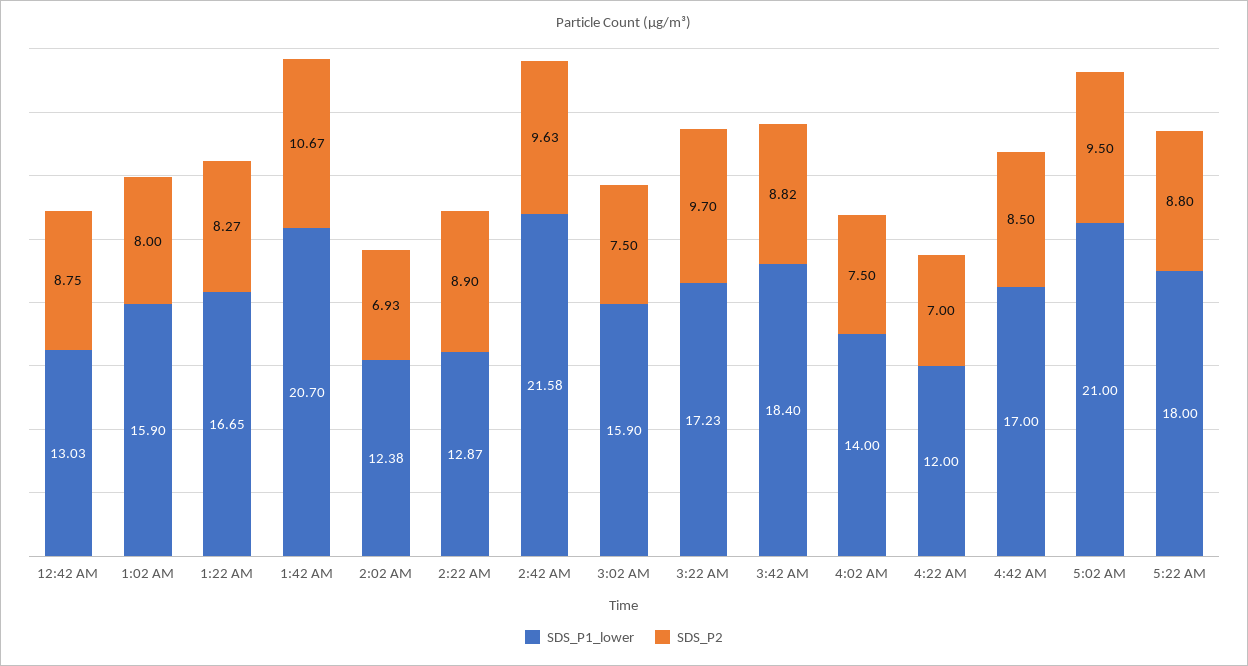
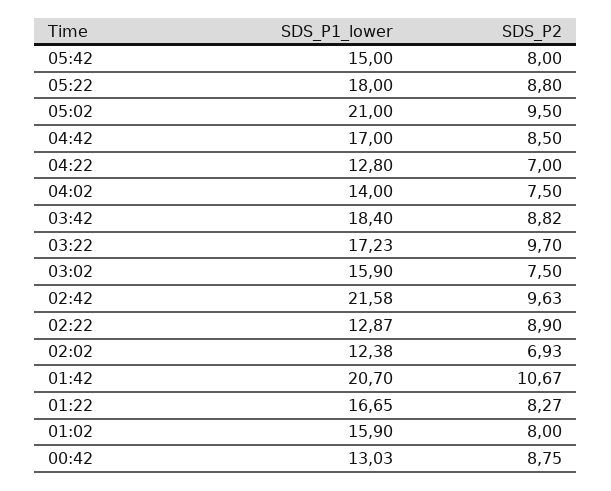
SDS_P1_lower, 4:22 AM: 12 -> 12.8
SDS_P1_lower, 05:42: none -> 15
SDS_P2, 05:42: none -> 8

